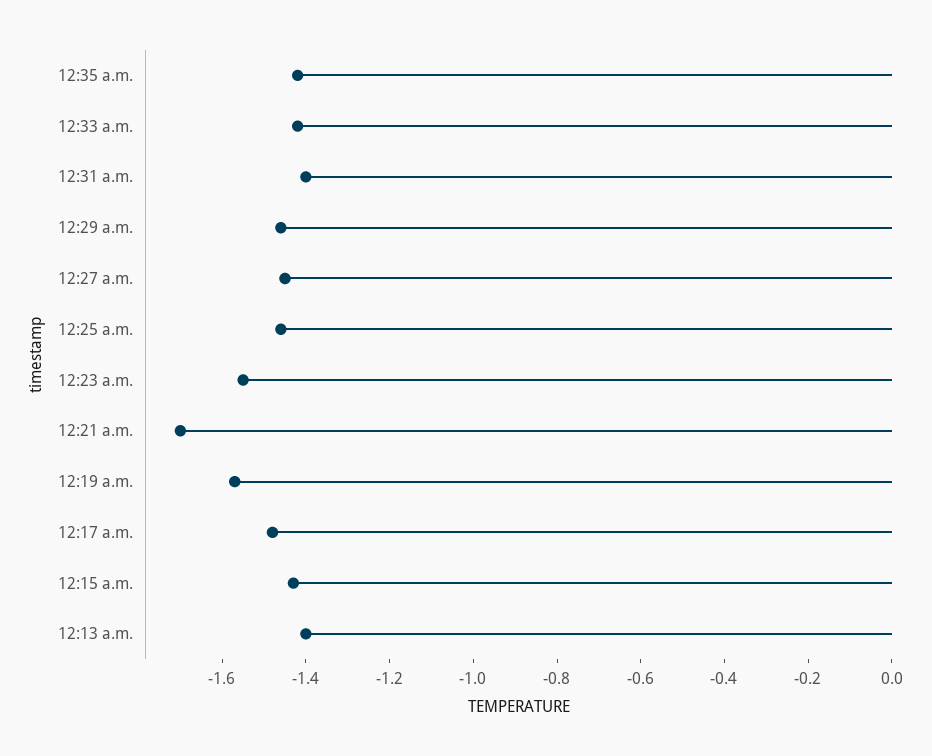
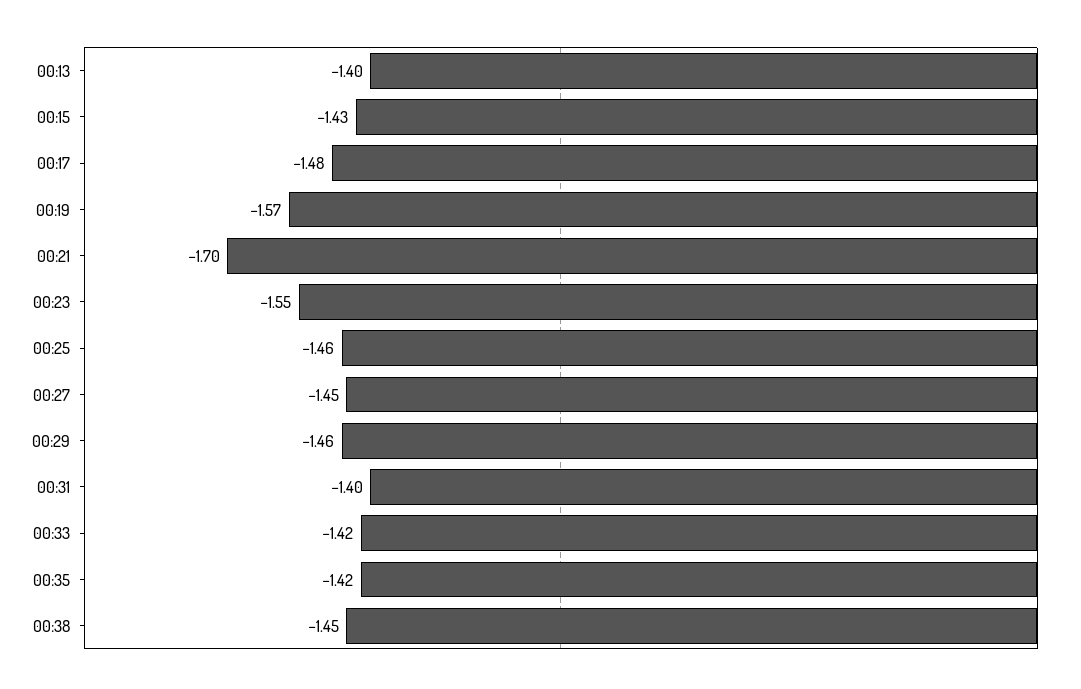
00:38: none -> -1.45

